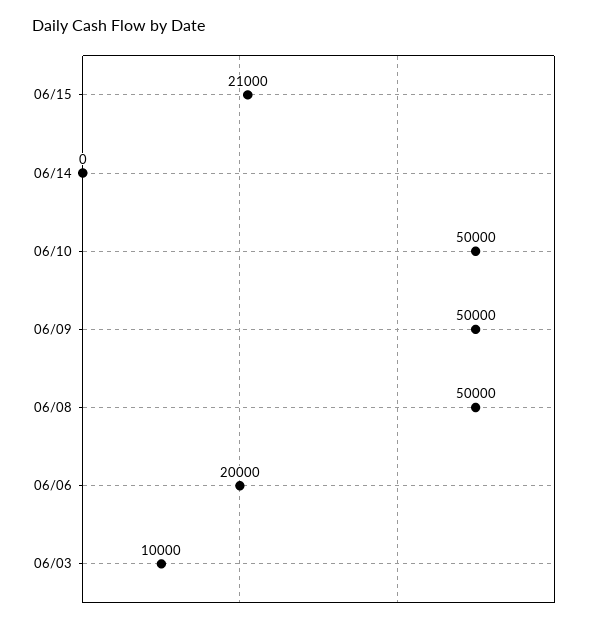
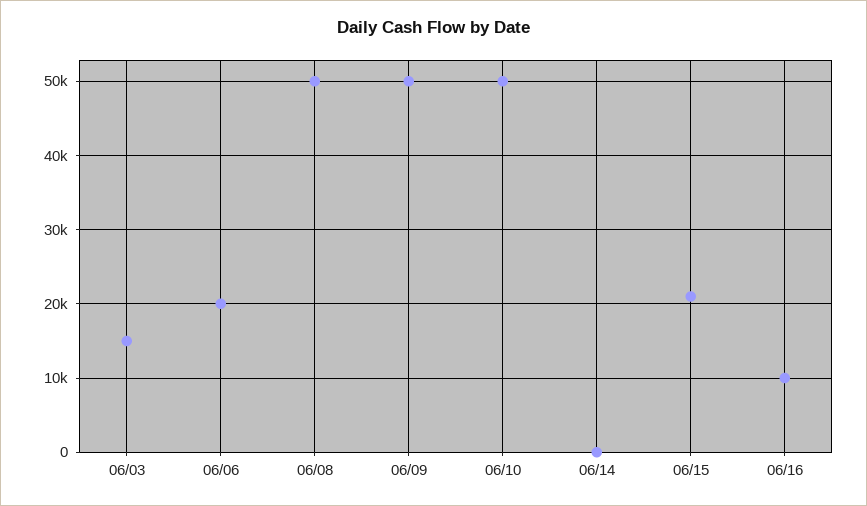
06/03: 10000 -> 15000
06/16: none -> 10000

